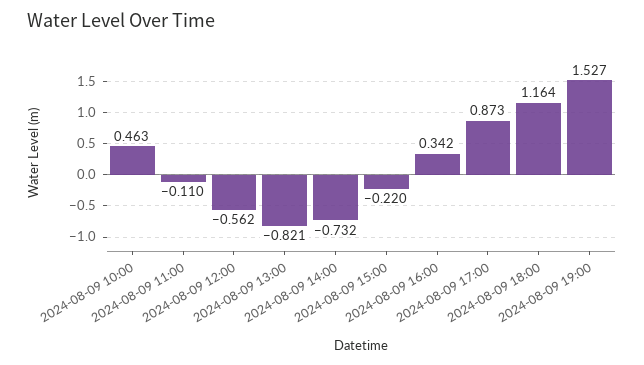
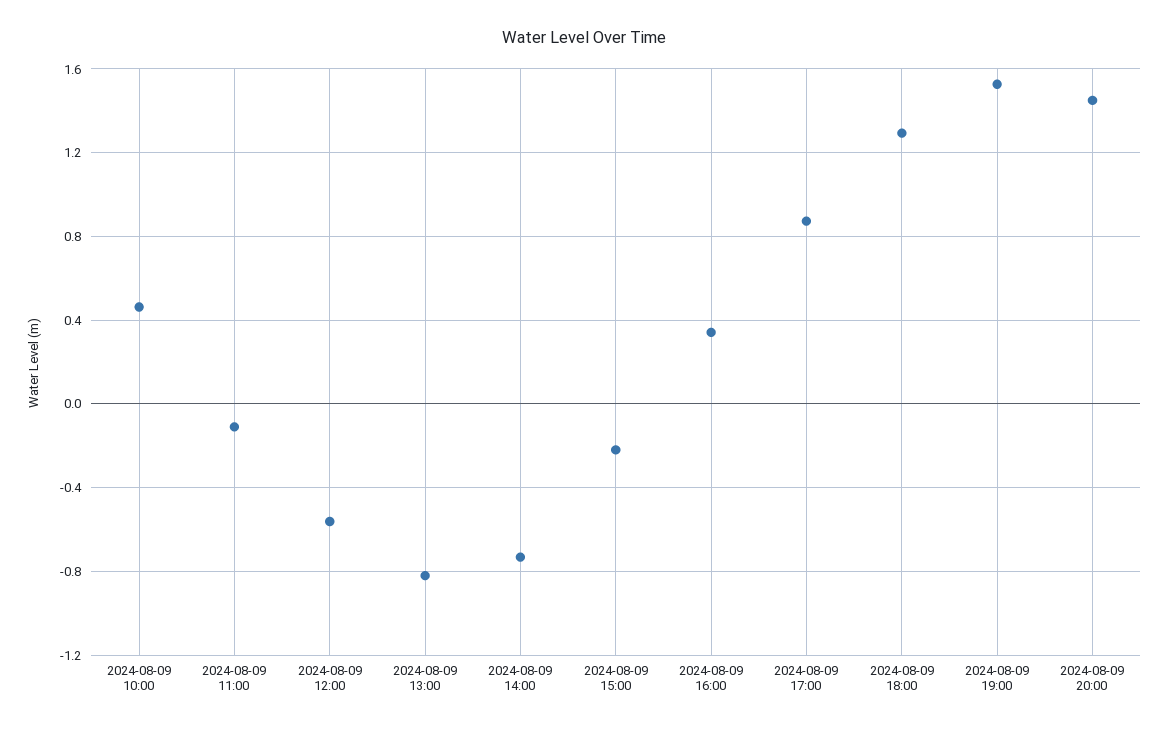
2024-08-09 18:00: 1.164 -> 1.3
2024-08-09 20:00: none -> 1.45

